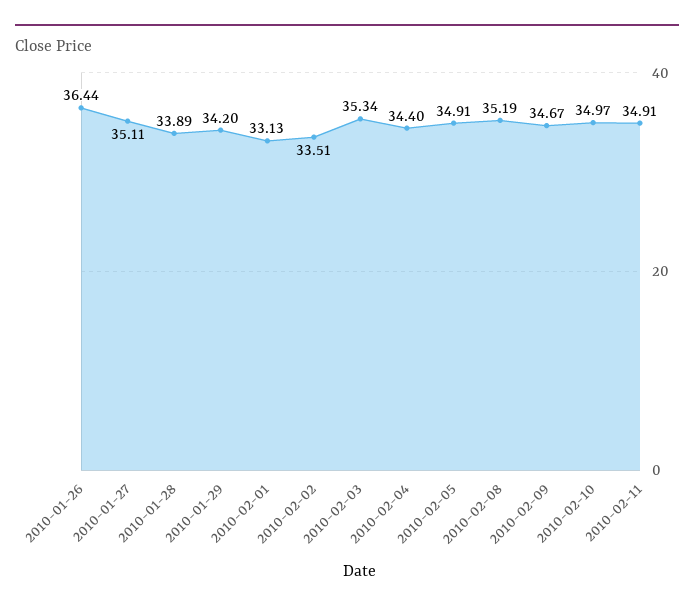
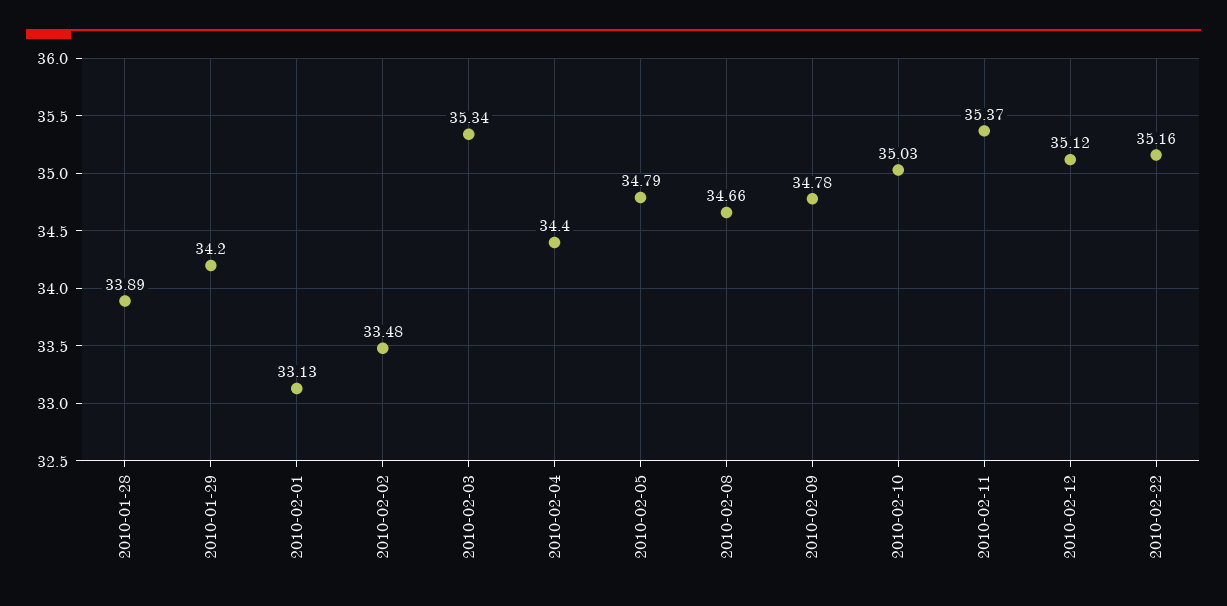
2010-01-26: 36.44 -> none
2010-01-27: 35.11 -> none
2010-02-02: 33.51 -> 33.48
2010-02-05: 34.91 -> 34.79
2010-02-08: 35.19 -> 34.66
2010-02-09: 34.67 -> 34.78
2010-02-10: 34.97 -> 35.03
2010-02-11: 34.91 -> 35.37
2010-02-12: none -> 35.12
2010-02-22: none -> 35.16

